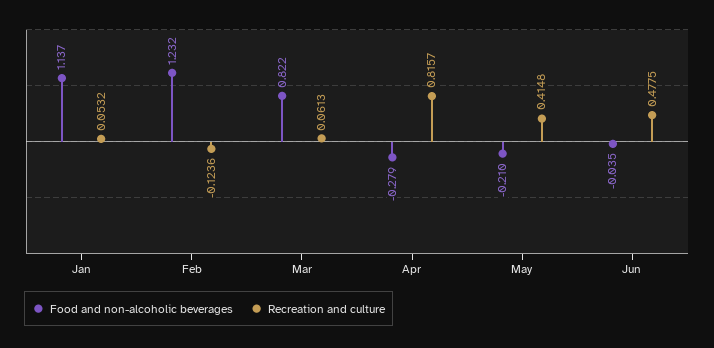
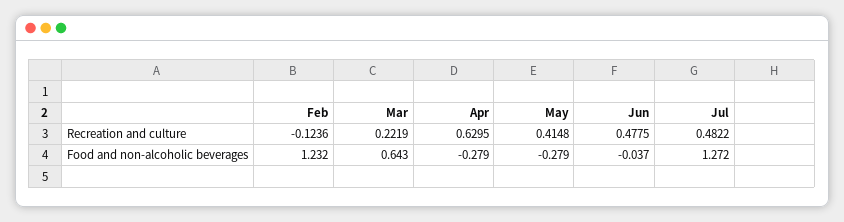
Food and non-alcoholic beverages, Jan: 1.137 -> none
Recreation and culture, Jan: 0.0532 -> none
Food and non-alcoholic beverages, Mar: 0.822 -> 0.643
Recreation and culture, Mar: 0.0613 -> 0.2219
Recreation and culture, Apr: 0.8157 -> 0.6295
Food and non-alcoholic beverages, May: -0.21 -> -0.279
Food and non-alcoholic beverages, Jun: -0.035 -> -0.037
Recreation and culture, Jul: none -> 0.4822
Food and non-alcoholic beverages, Jul: none -> 1.272

